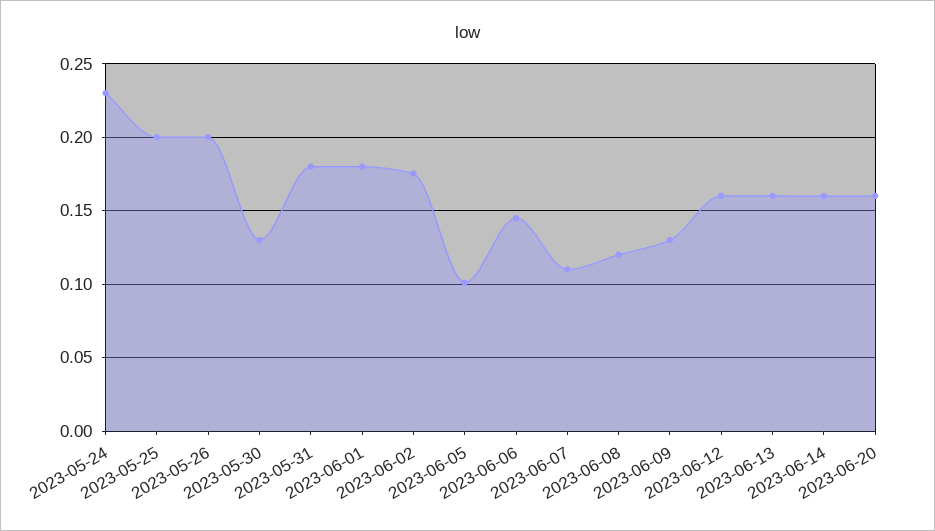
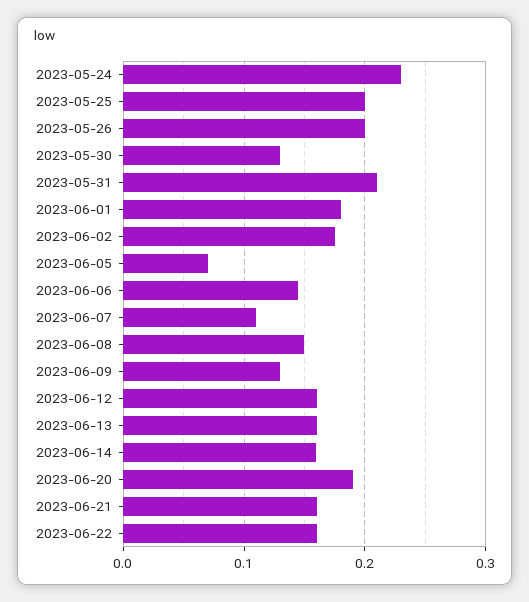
2023-05-31: 0.18 -> 0.21
2023-06-05: 0.1 -> 0.07
2023-06-08: 0.12 -> 0.15
2023-06-20: 0.16 -> 0.19
2023-06-21: none -> 0.16
2023-06-22: none -> 0.16

